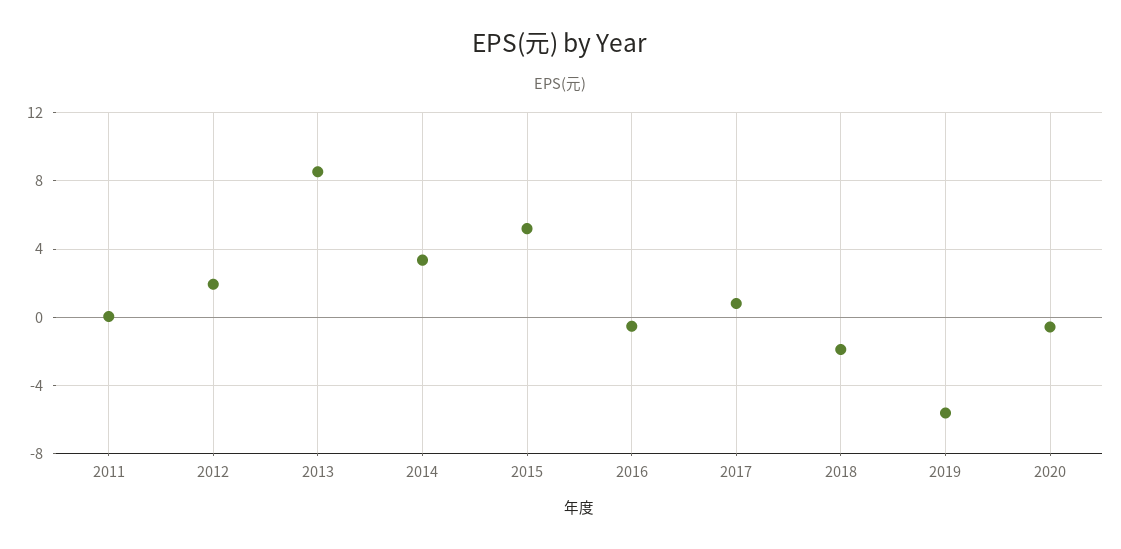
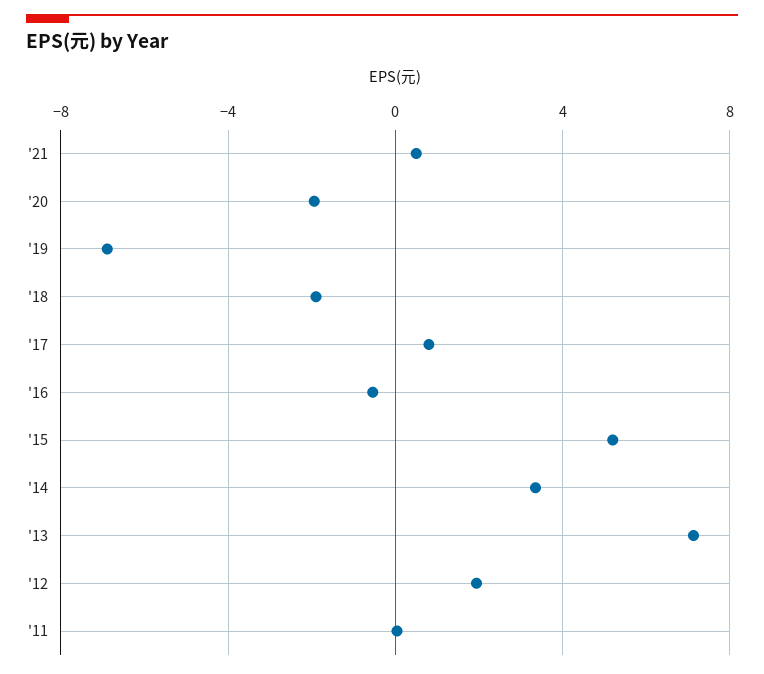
2013: 8.5 -> 7
2019: -5.5 -> -7
2020: -0.5 -> -2
'21: none -> 0.5

